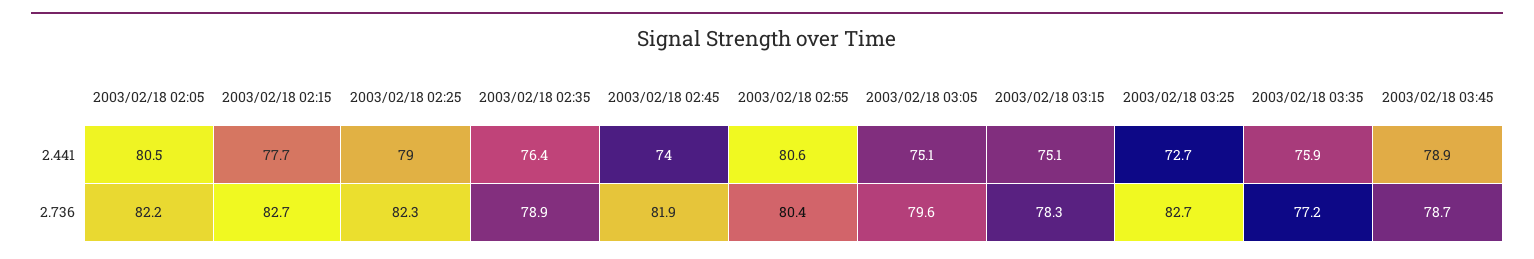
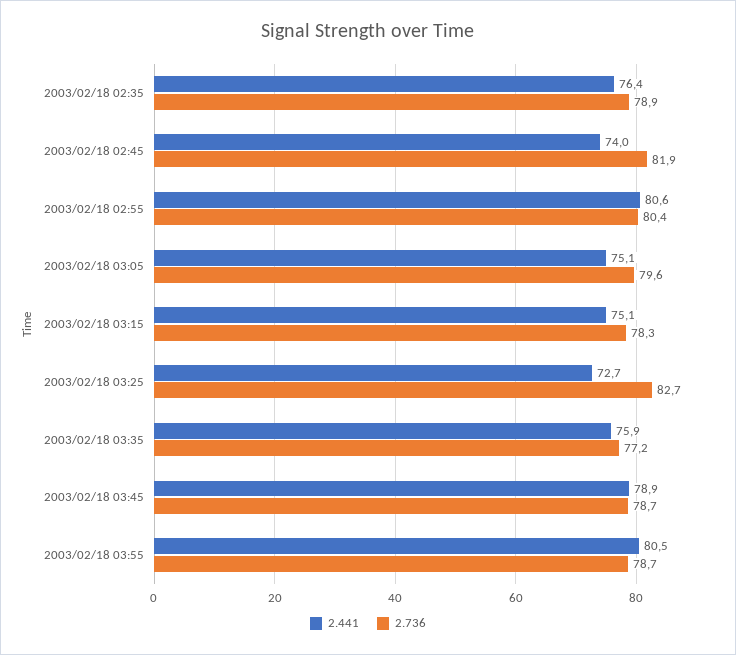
2.441, 2003/02/18 02:05: 80.5 -> none
2.441, 2003/02/18 02:15: 77.7 -> none
2.441, 2003/02/18 02:25: 79 -> none
2.736, 2003/02/18 02:05: 82.2 -> none
2.736, 2003/02/18 02:15: 82.7 -> none
2.736, 2003/02/18 02:25: 82.3 -> none
2.441, 2003/02/18 03:55: none -> 80.5
2.736, 2003/02/18 03:55: none -> 78.7

